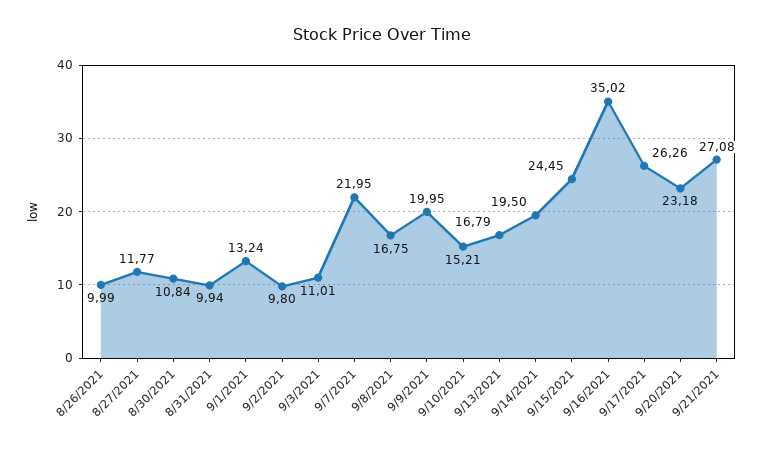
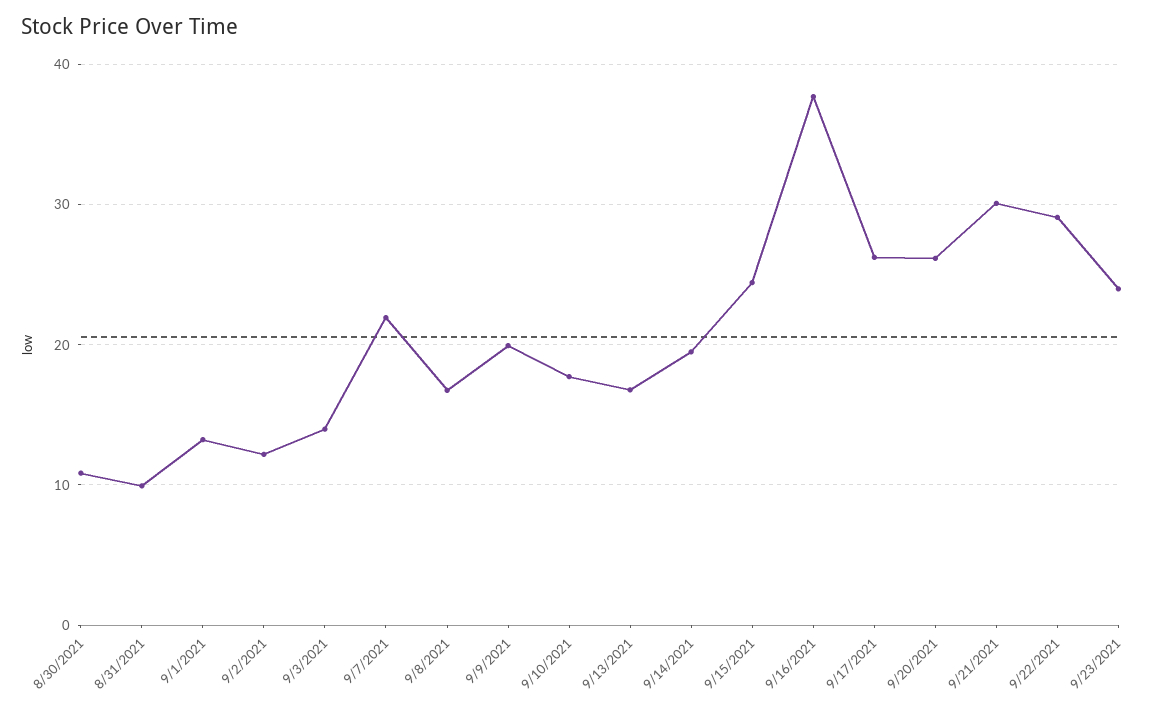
8/26/2021: 9.99 -> none
8/27/2021: 11.77 -> none
9/2/2021: 9.8 -> 12
9/3/2021: 11.01 -> 14
9/10/2021: 15.21 -> 18
9/16/2021: 35.02 -> 38
9/20/2021: 23.18 -> 26
9/21/2021: 27.08 -> 30
9/22/2021: none -> 29
9/23/2021: none -> 24

